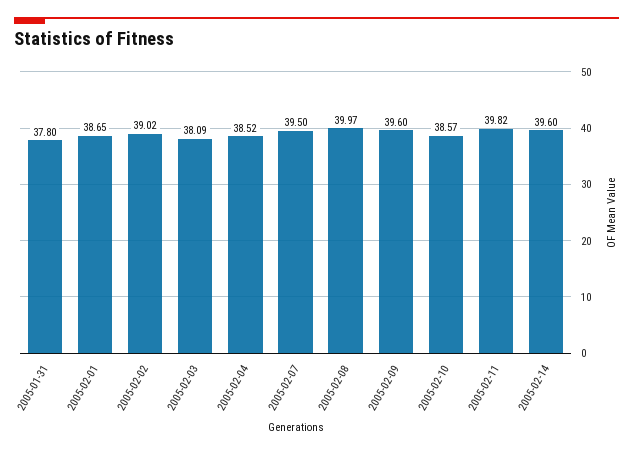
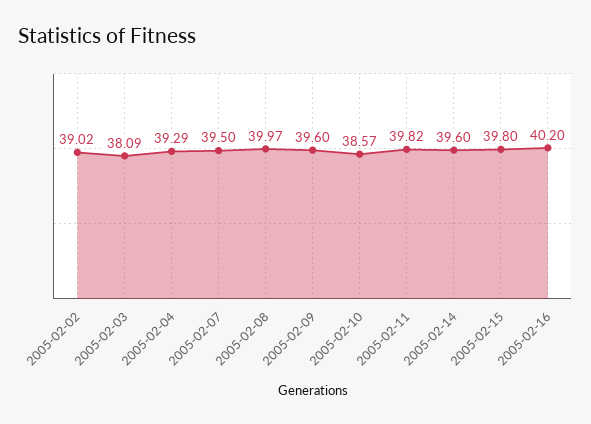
2005-01-31: 37.8 -> none
2005-02-01: 38.65 -> none
2005-02-04: 38.52 -> 39.29
2005-02-15: none -> 39.8
2005-02-16: none -> 40.2

